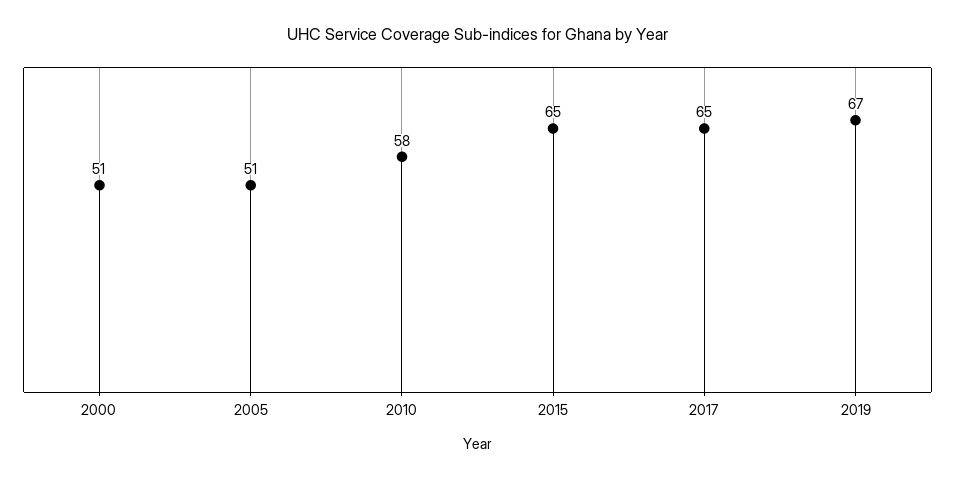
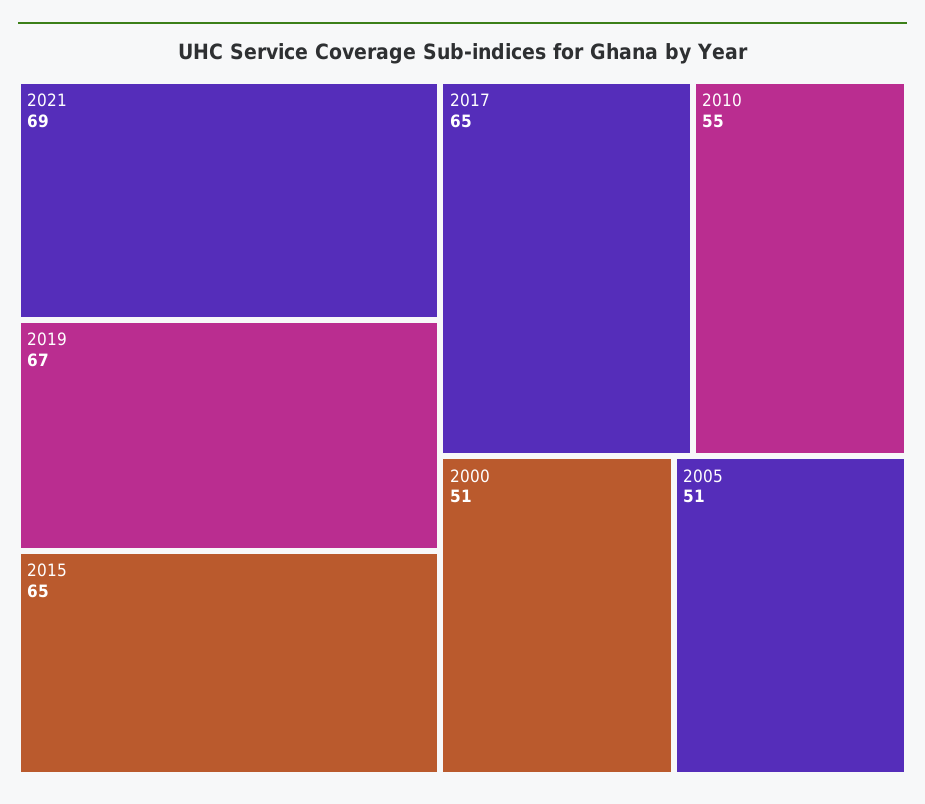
2010: 58 -> 55
2021: none -> 69

